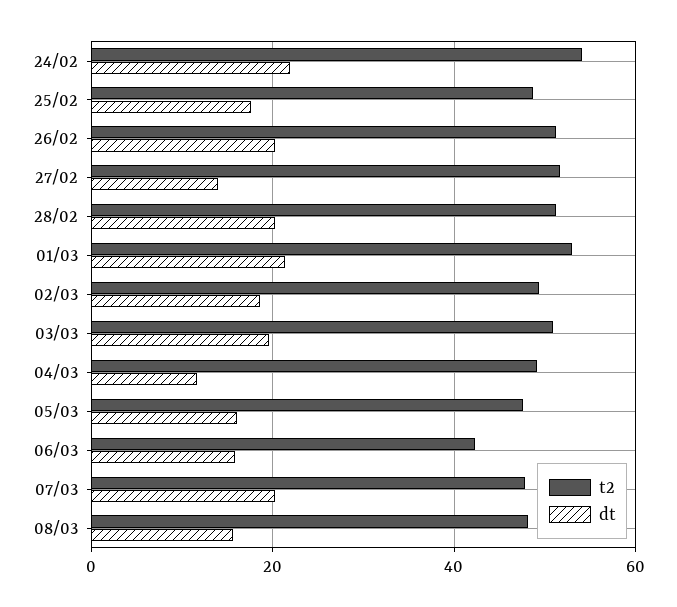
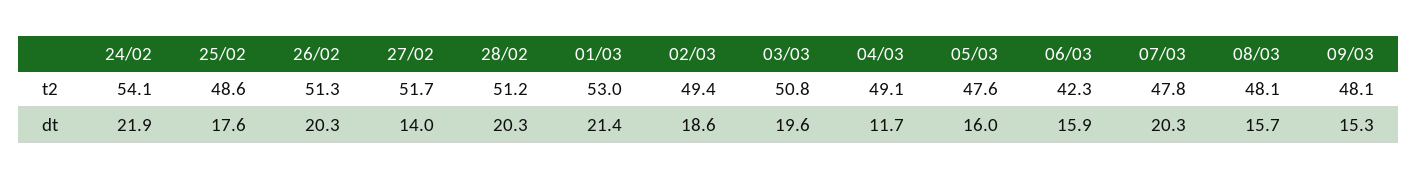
t2, 09/03: none -> 48.1
dt, 09/03: none -> 15.3

